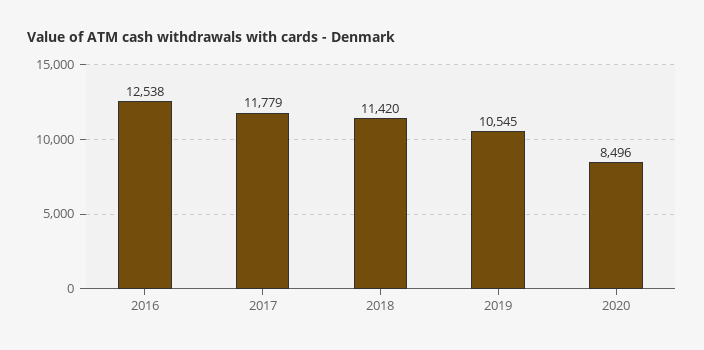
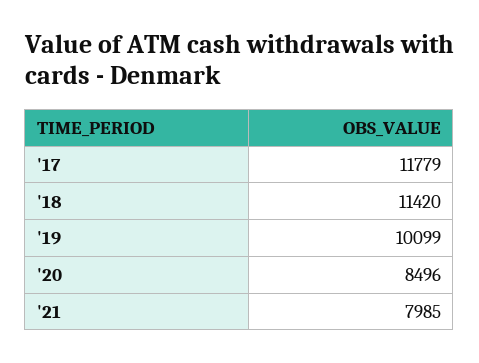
2016: 12538 -> none
2019: 10545 -> 10099
'21: none -> 7985

